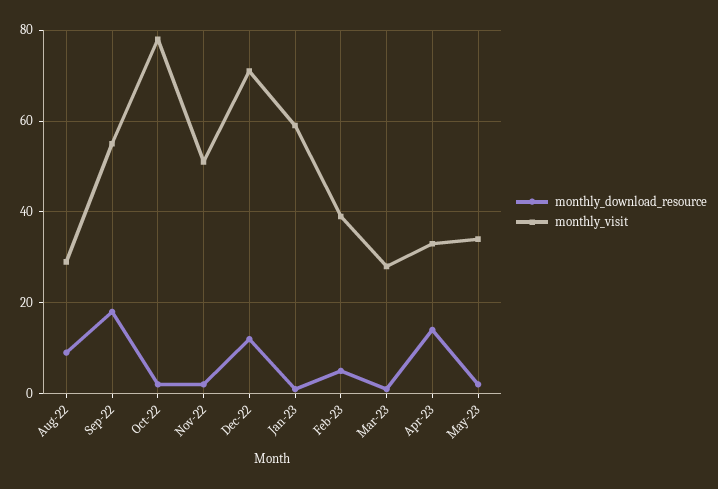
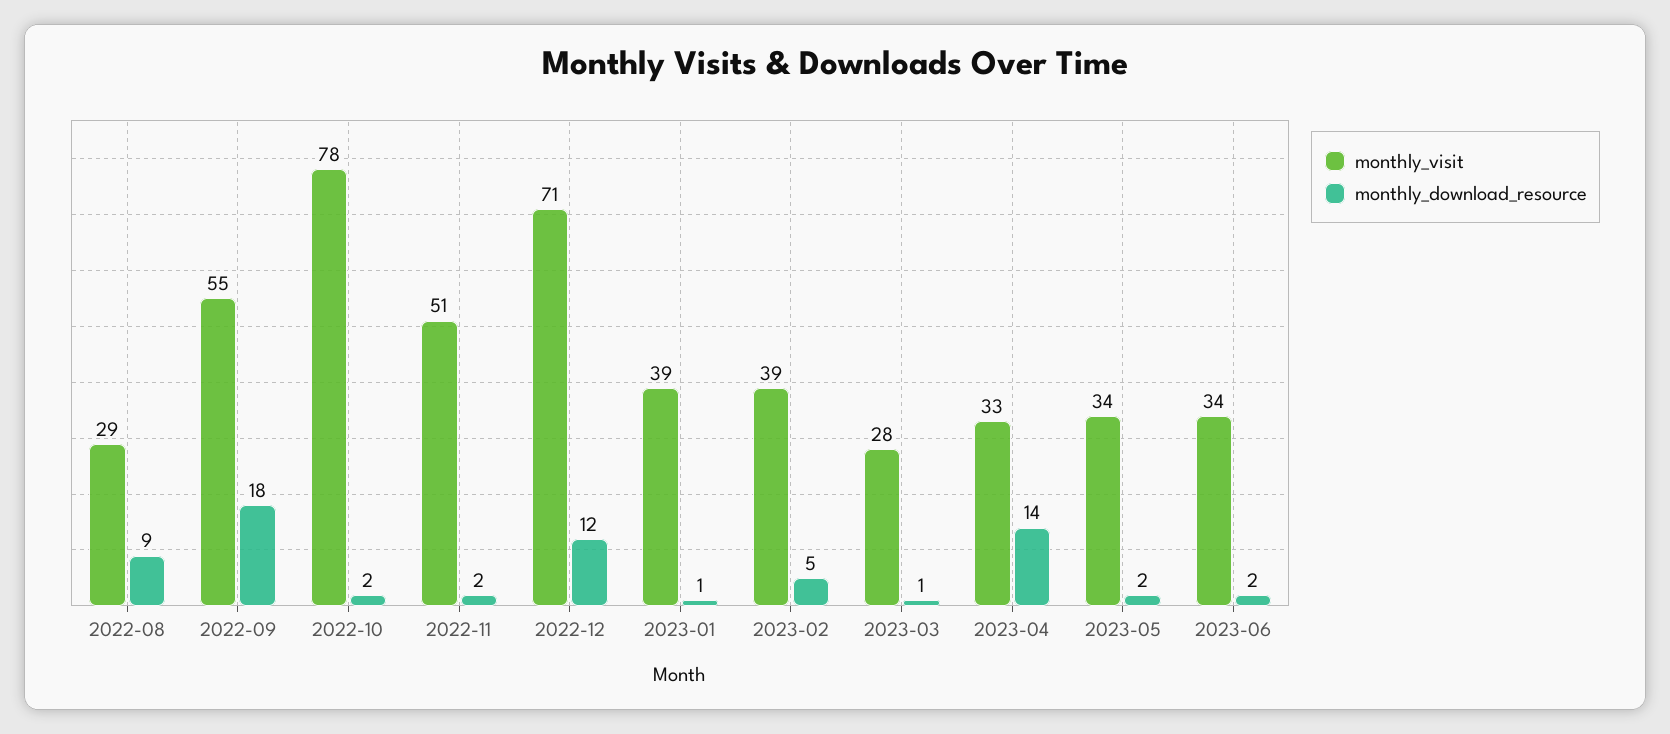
monthly_visit, Jan-23: 60 -> 39
monthly_visit, 2023-06: none -> 34
monthly_download_resource, 2023-06: none -> 2

